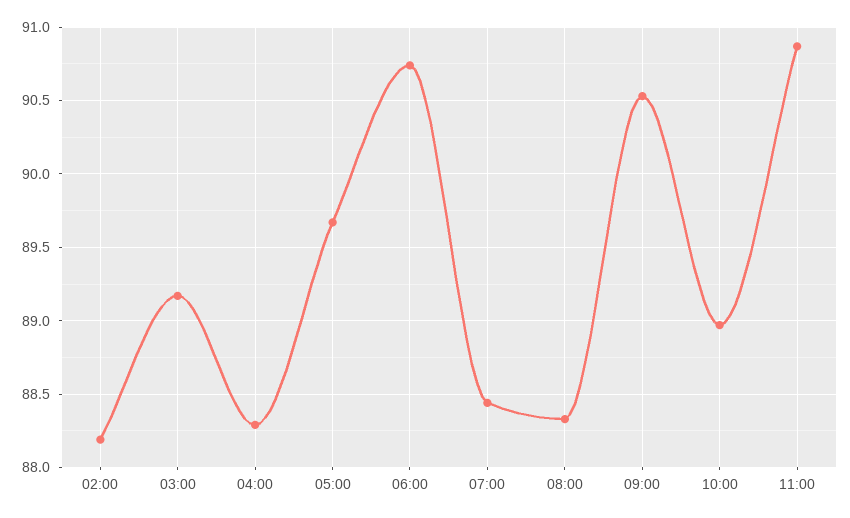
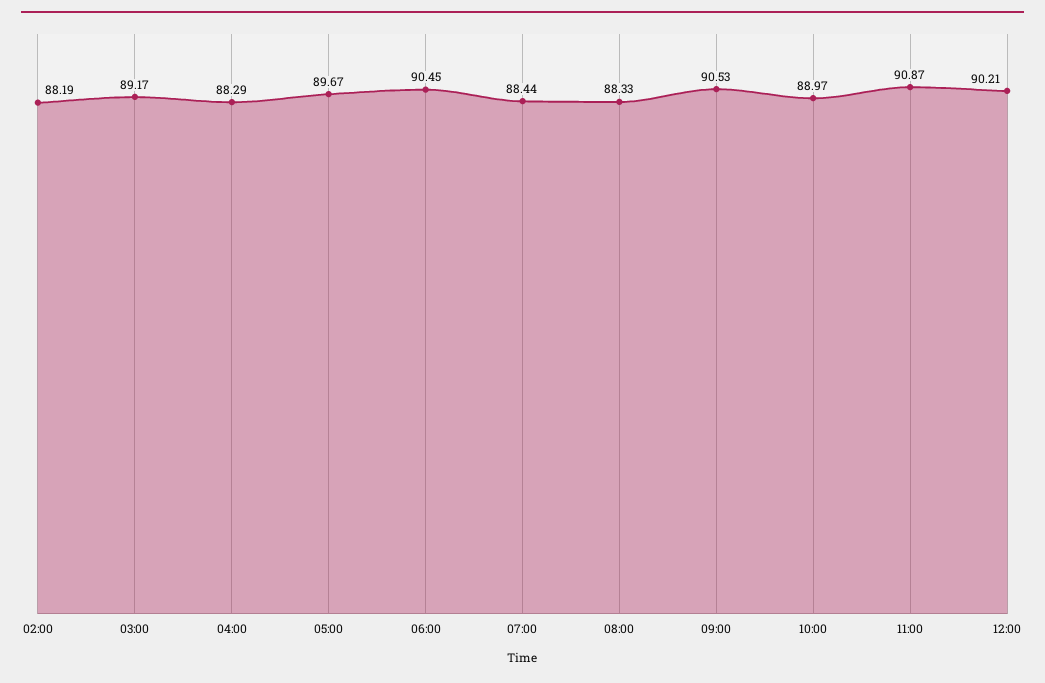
06:00: 90.75 -> 90.45
12:00: none -> 90.21

